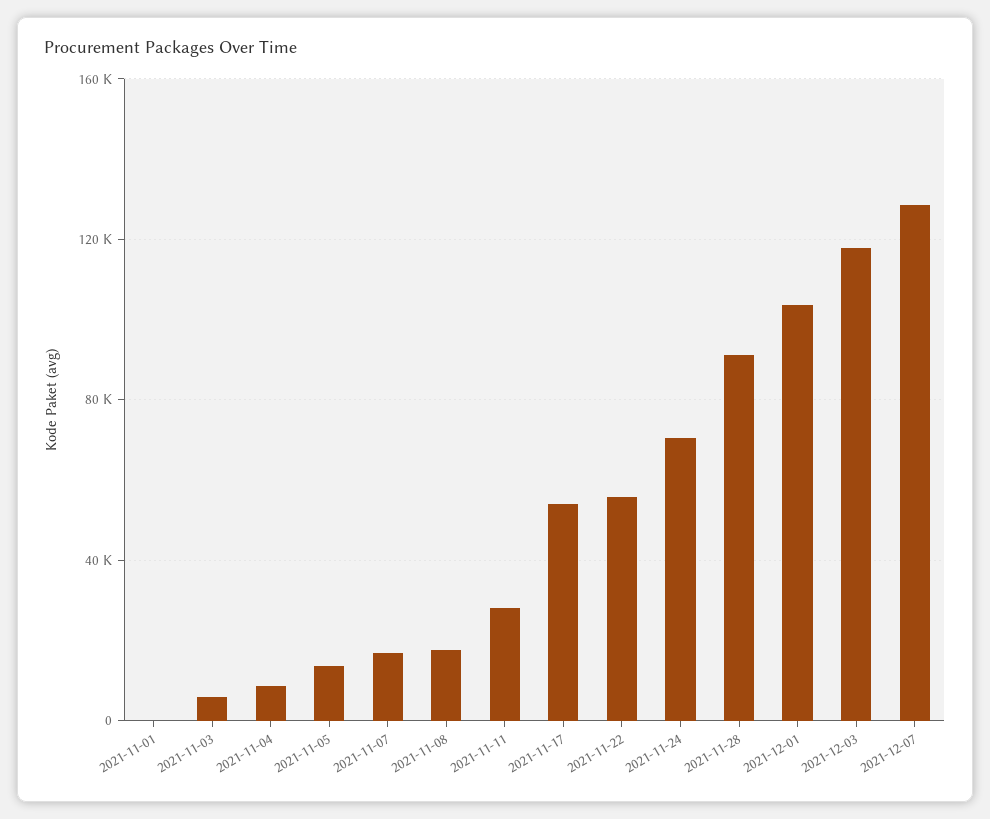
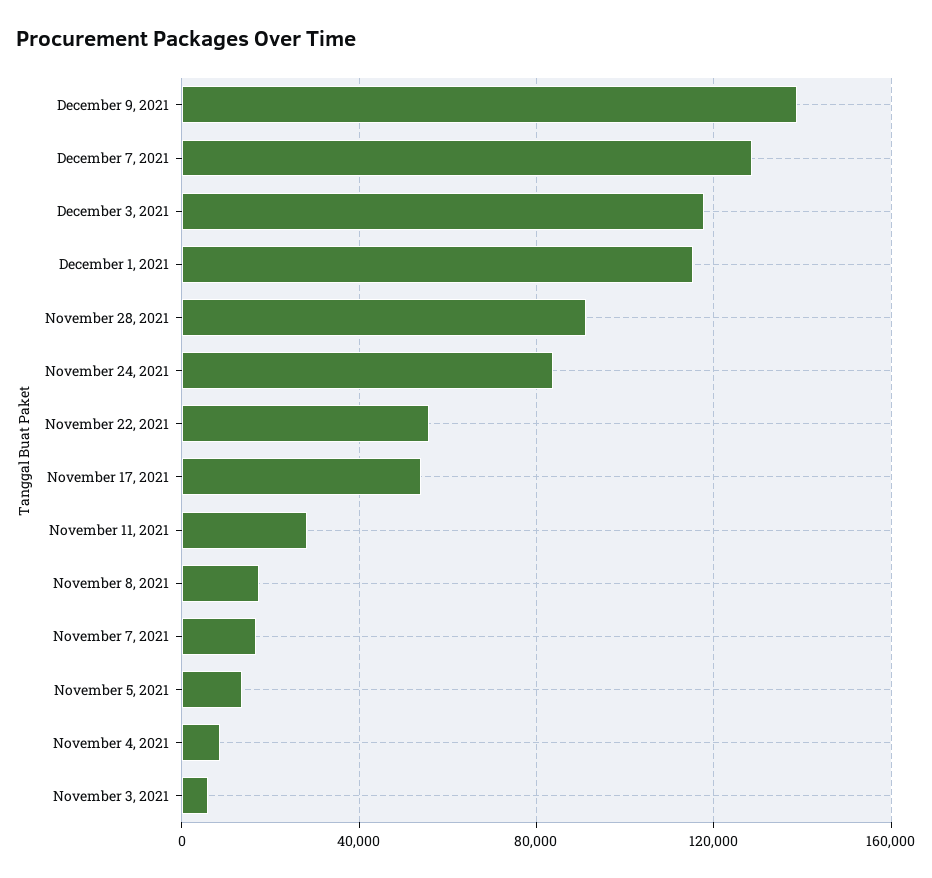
2021-11-01: 0 -> none
2021-11-24: 70000 -> 85000
2021-12-01: 105000 -> 115000
December 9, 2021: none -> 140000

